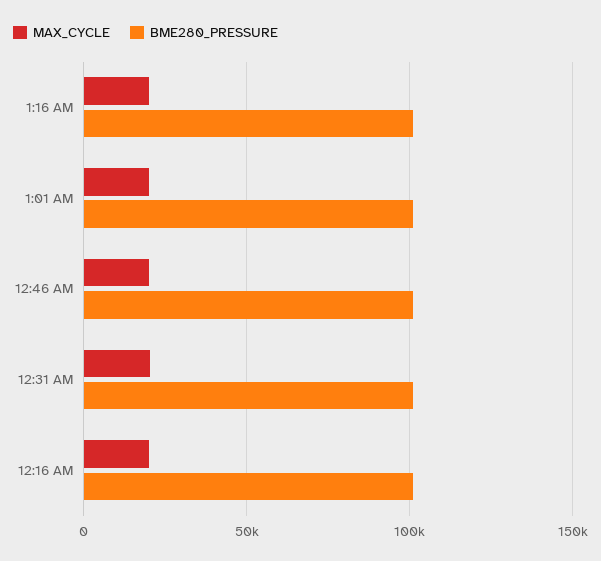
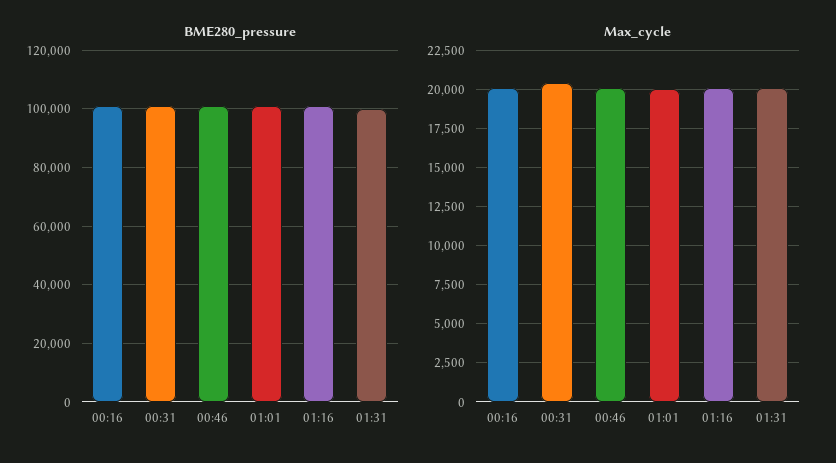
BME280_PRESSURE, 01:31: none -> 100000
MAX_CYCLE, 01:31: none -> 20000

